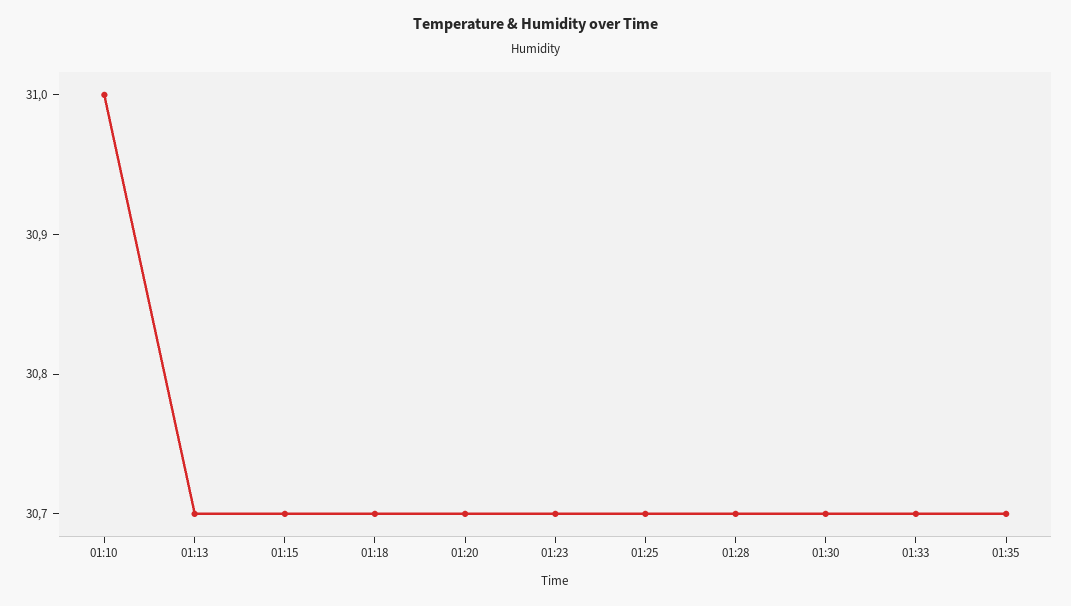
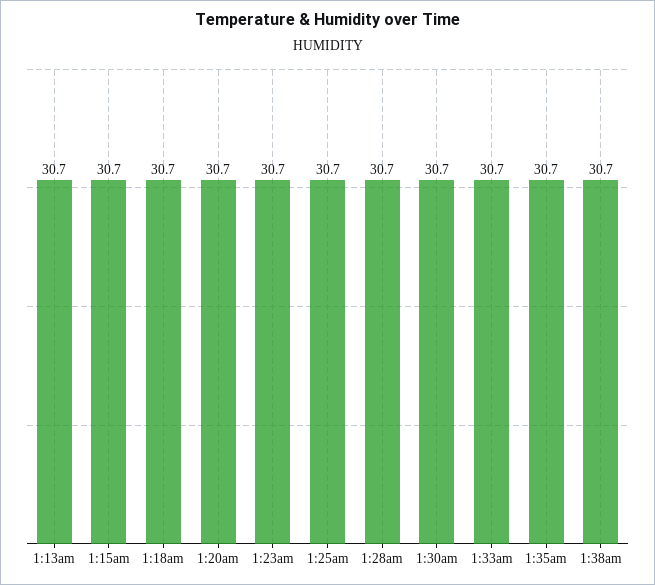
01:10: 31 -> none
1:38am: none -> 30.7

